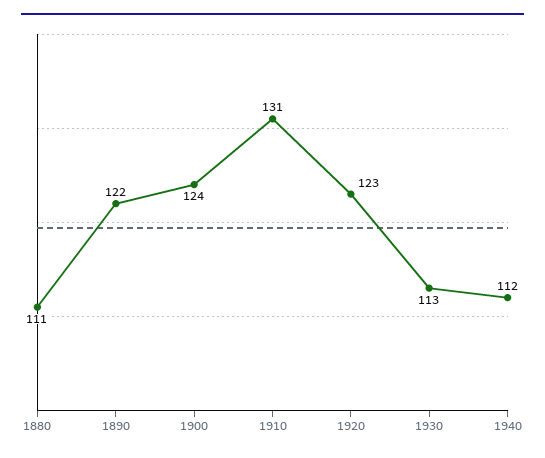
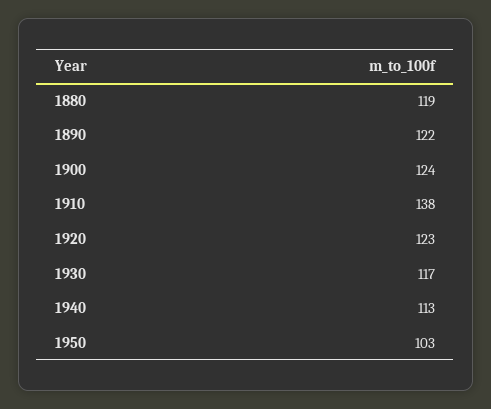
1880: 111 -> 119
1910: 131 -> 138
1930: 113 -> 117
1940: 112 -> 113
1950: none -> 103

